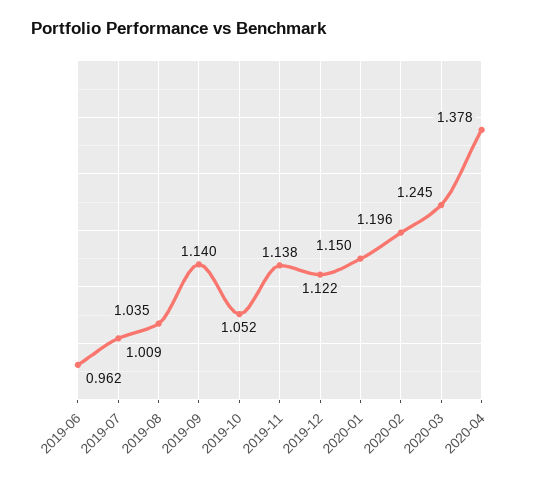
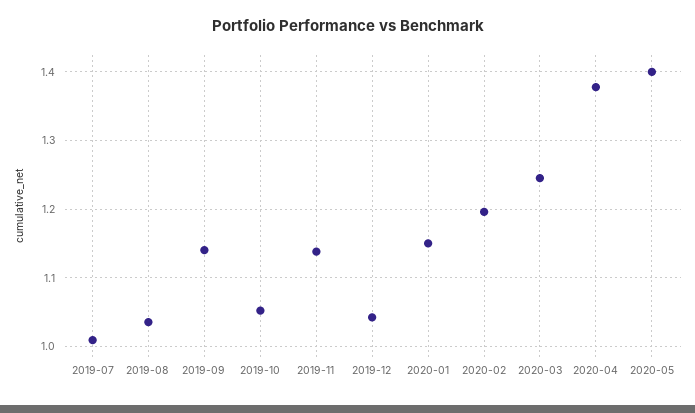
2019-06: 0.962 -> none
2019-12: 1.122 -> 1.04
2020-05: none -> 1.4

